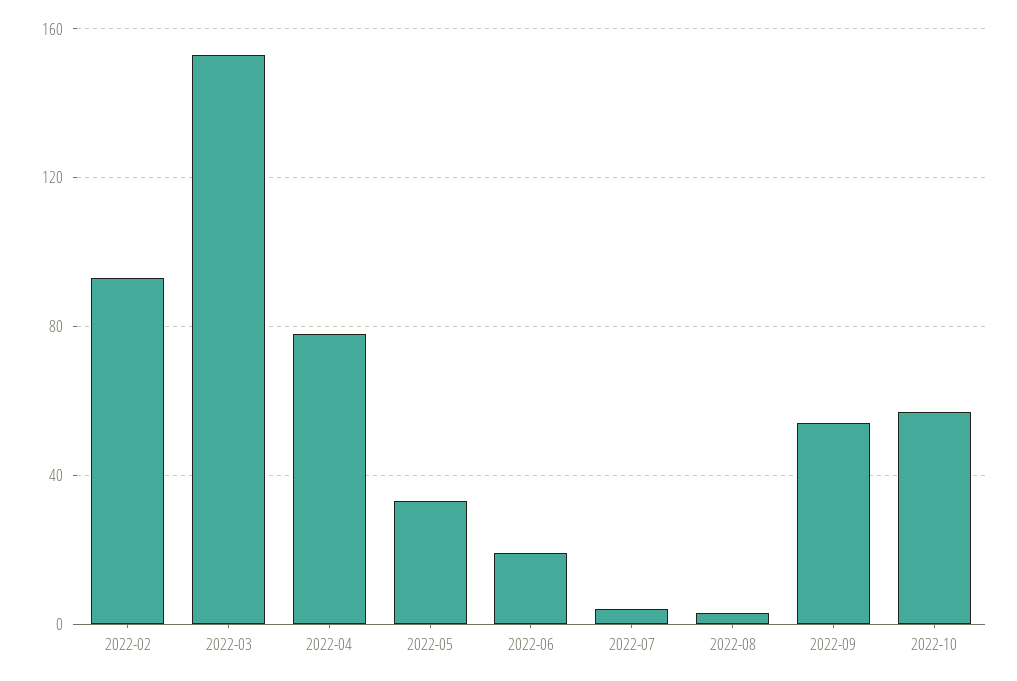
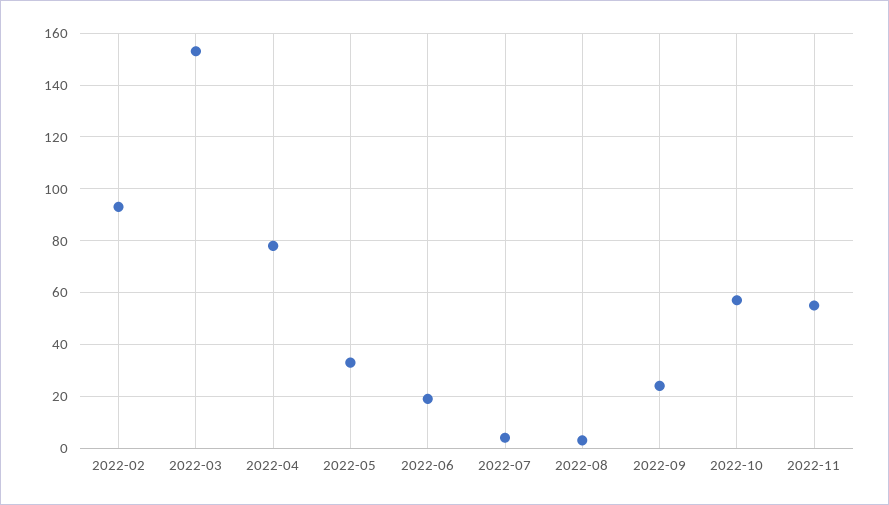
2022-09: 55 -> 25
2022-11: none -> 55

